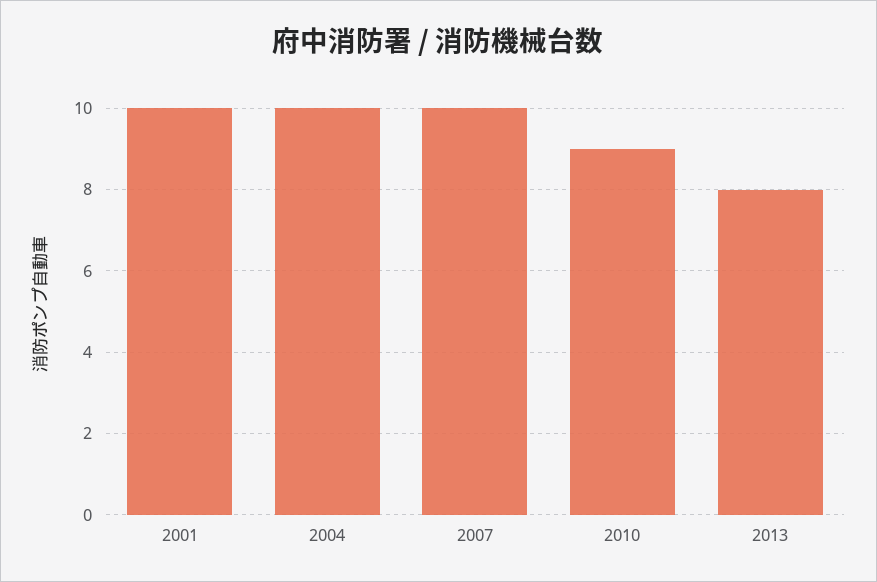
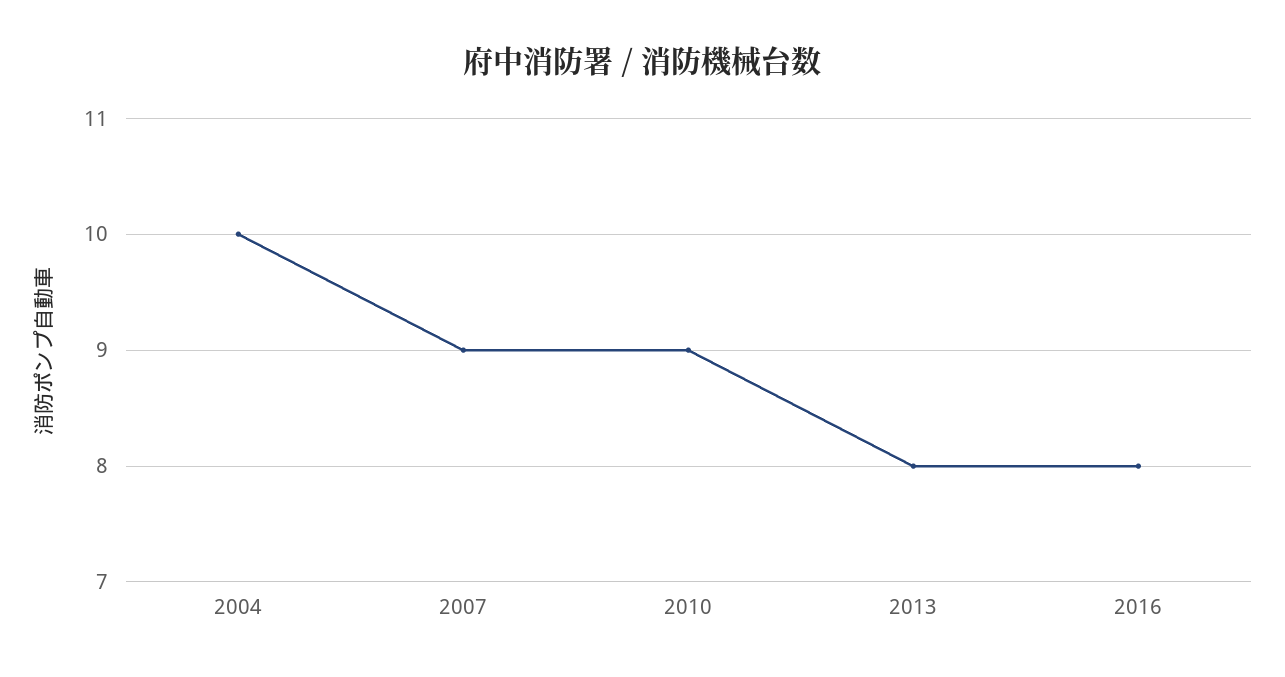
2001: 10 -> none
2007: 10 -> 9
2016: none -> 8

